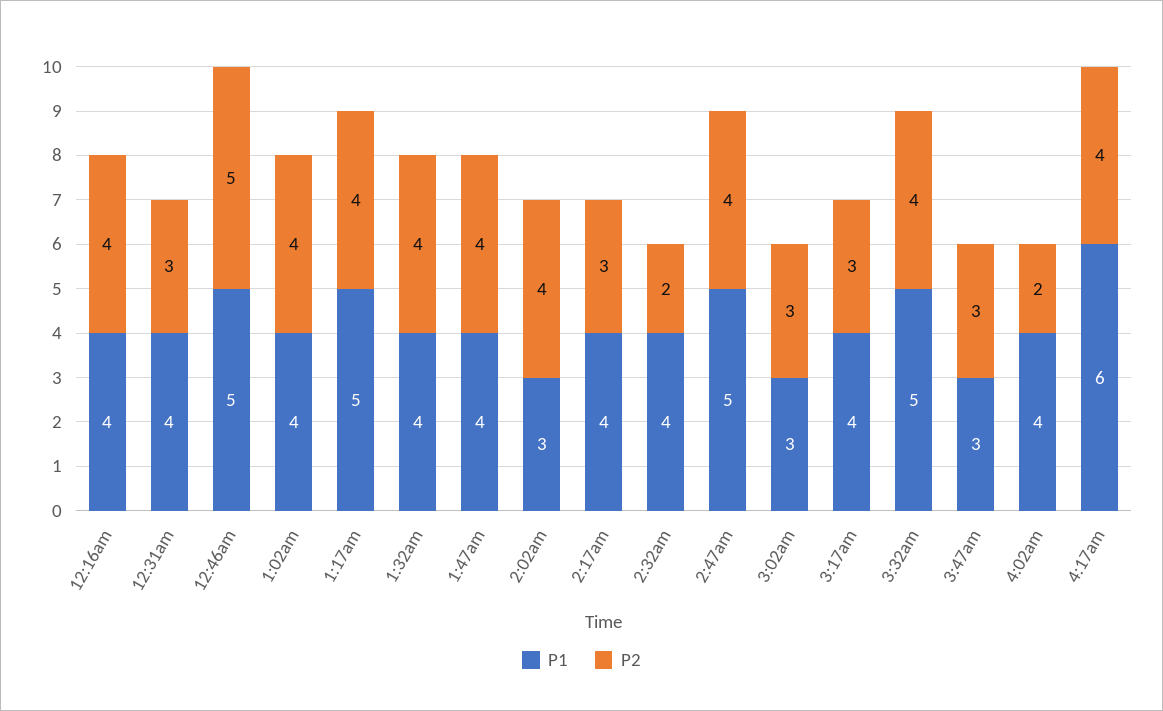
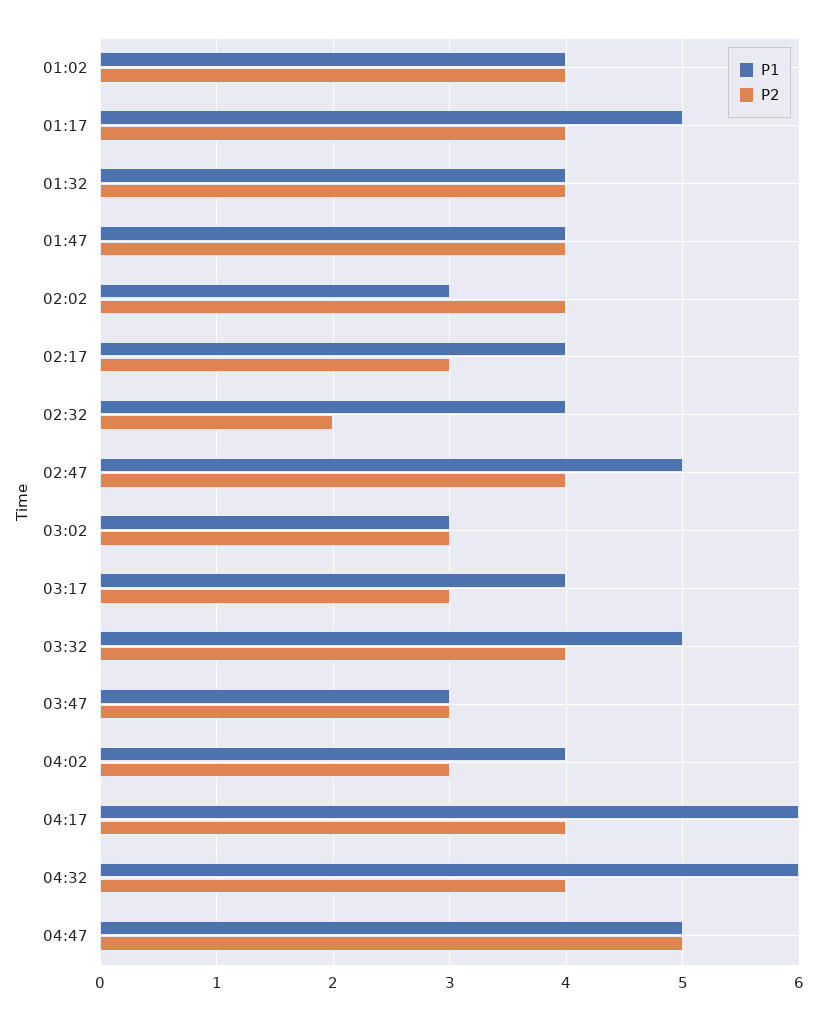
P1, 12:16am: 4 -> none
P2, 12:16am: 4 -> none
P1, 12:31am: 4 -> none
P2, 12:31am: 3 -> none
P1, 12:46am: 5 -> none
P2, 12:46am: 5 -> none
P2, 4:02am: 2 -> 3
P1, 04:32: none -> 6
P2, 04:32: none -> 4
P1, 04:47: none -> 5
P2, 04:47: none -> 5

